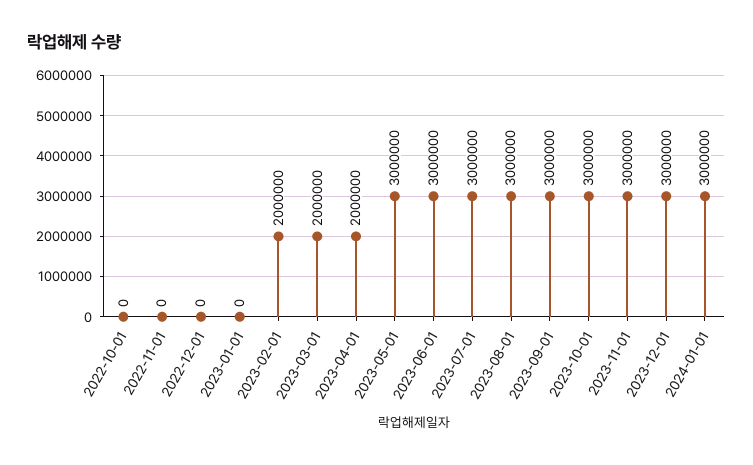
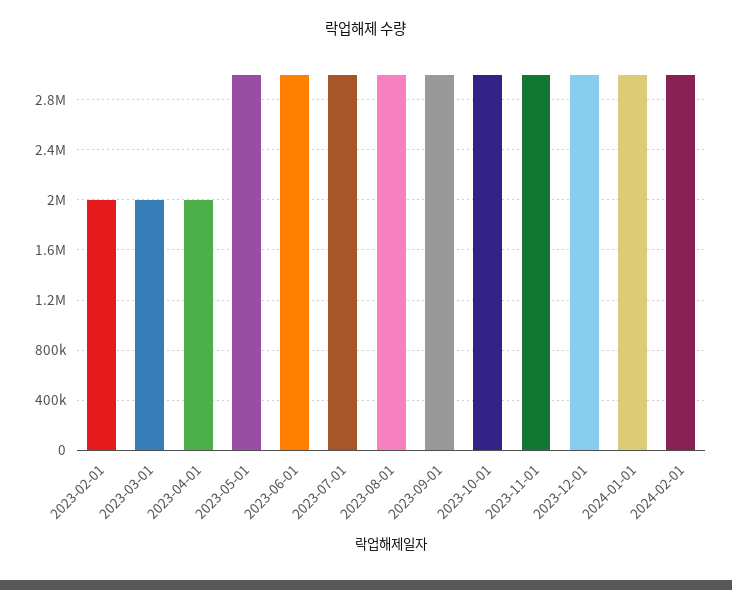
2022-10-01: 0 -> none
2022-11-01: 0 -> none
2022-12-01: 0 -> none
2023-01-01: 0 -> none
2024-02-01: none -> 3000000

